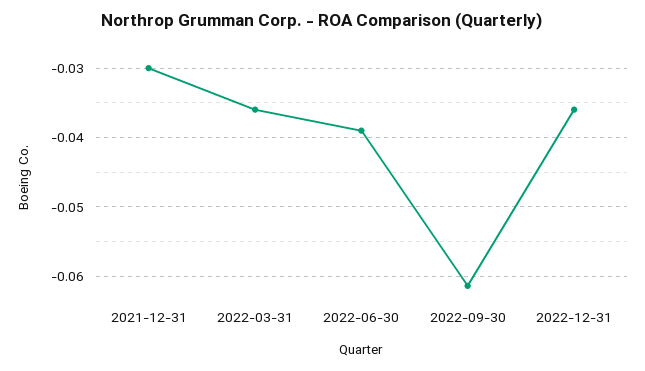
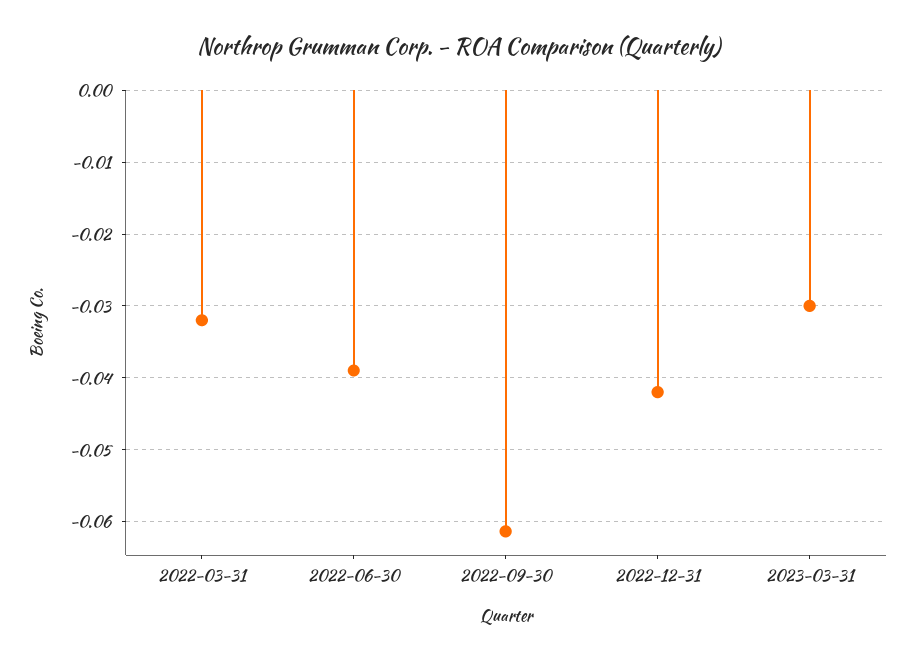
2021-12-31: -0.03 -> none
2022-03-31: -0.036 -> -0.032
2022-12-31: -0.036 -> -0.042
2023-03-31: none -> -0.03

